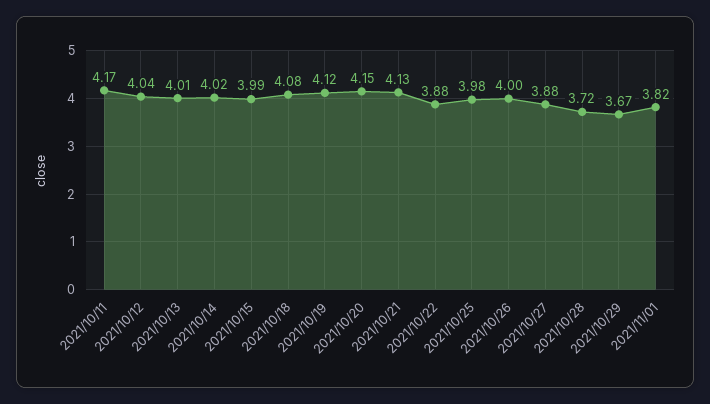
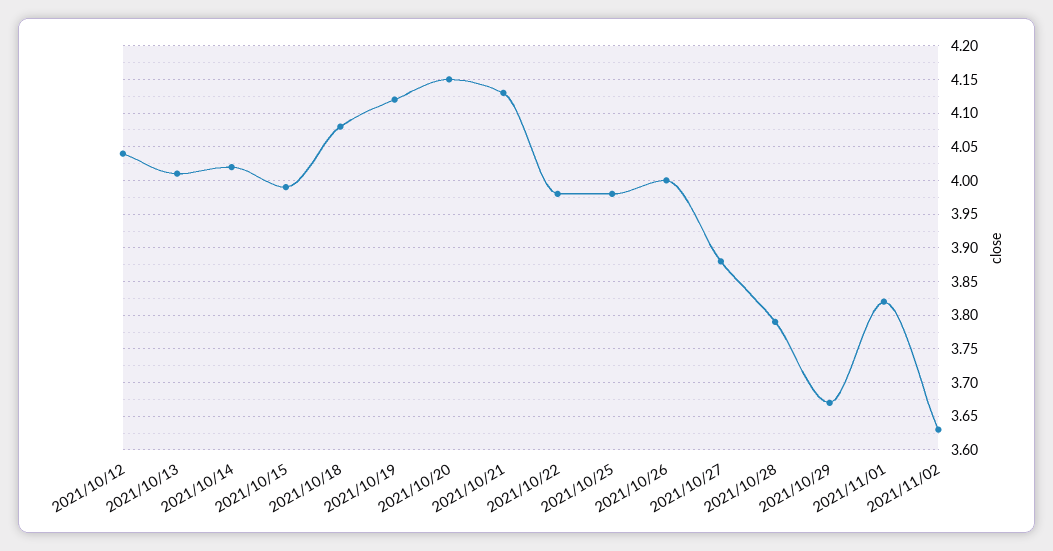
2021/10/11: 4.17 -> none
2021/10/22: 3.88 -> 3.98
2021/10/28: 3.72 -> 3.79
2021/11/02: none -> 3.63

